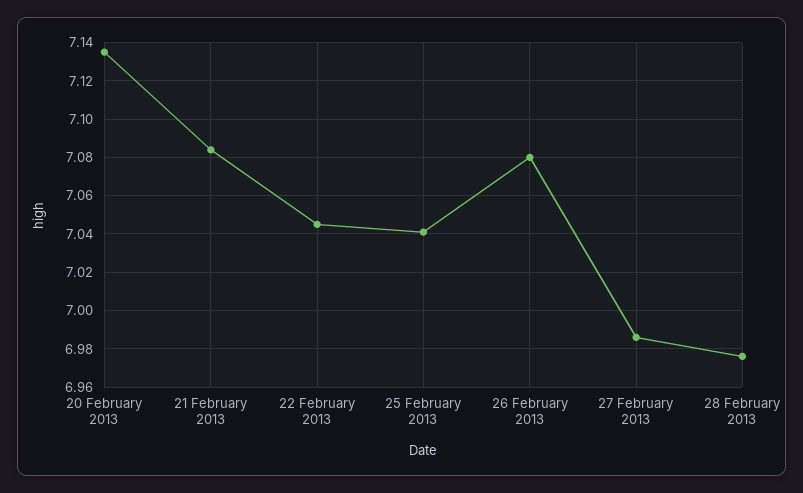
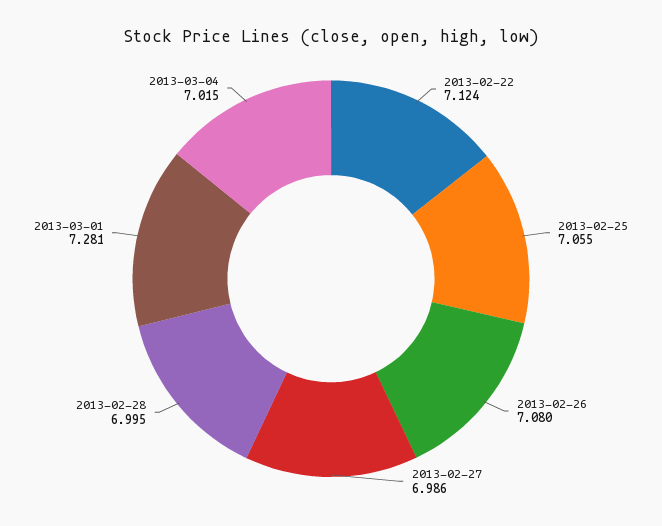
20 February 2013: 7.135 -> none
21 February 2013: 7.085 -> none
22 February 2013: 7.045 -> 7.124
25 February 2013: 7.04 -> 7.055
28 February 2013: 6.975 -> 6.995
2013-03-01: none -> 7.281
2013-03-04: none -> 7.015

